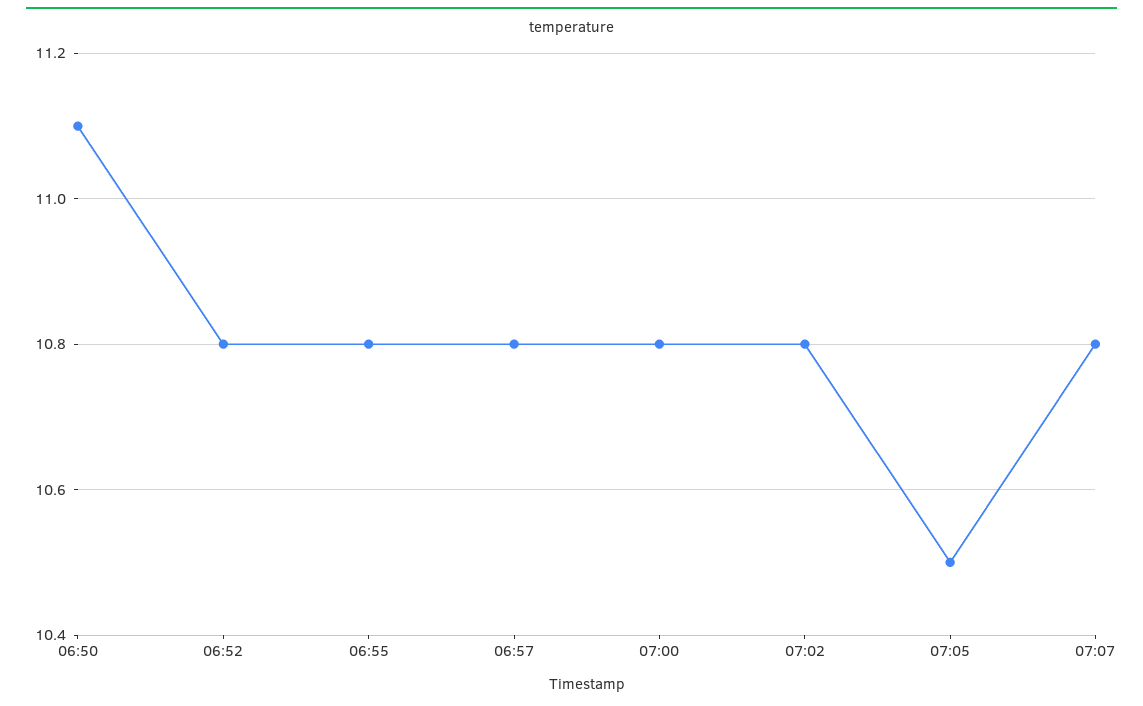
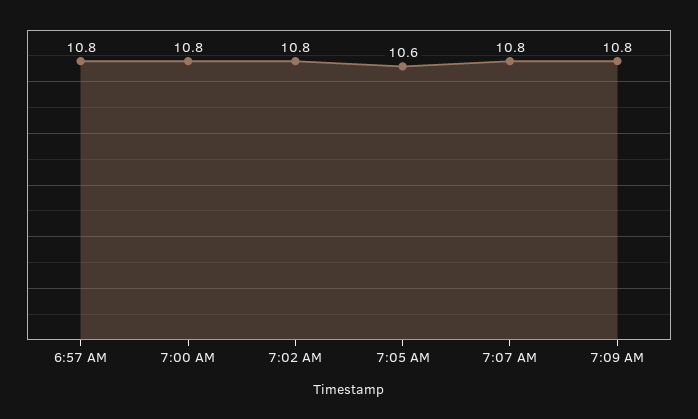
06:50: 11.1 -> none
06:52: 10.8 -> none
06:55: 10.8 -> none
07:05: 10.5 -> 10.6
7:09 AM: none -> 10.8

